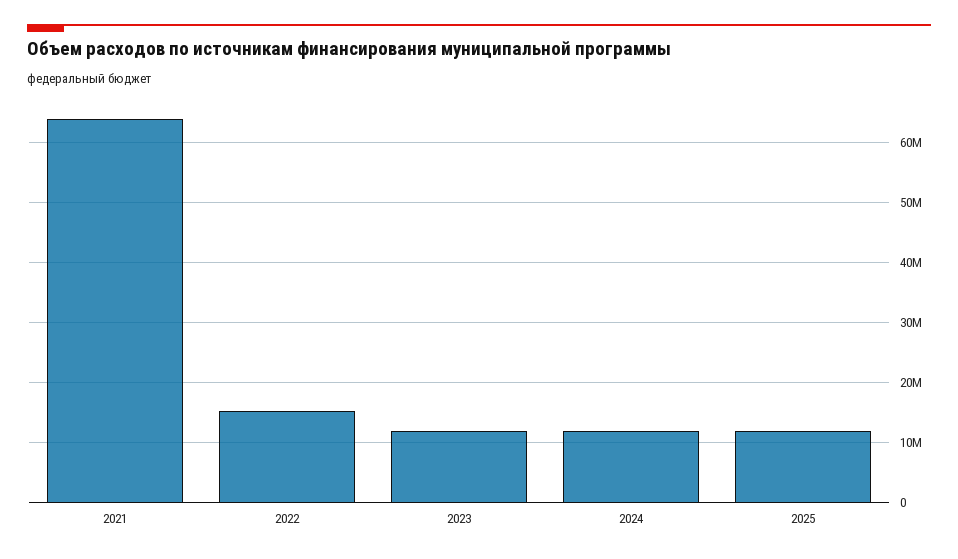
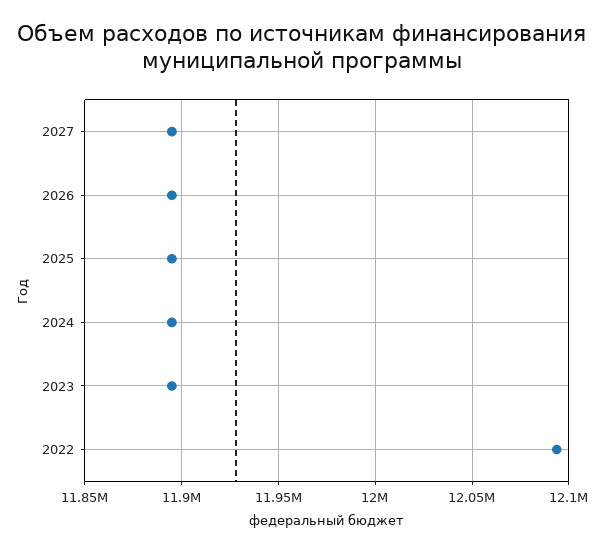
2021: 64000000 -> none
2022: 15000000 -> 12095000
2027: none -> 11895000
2026: none -> 11895000

